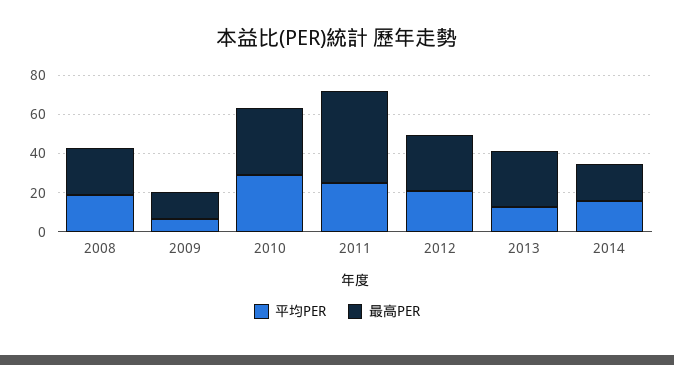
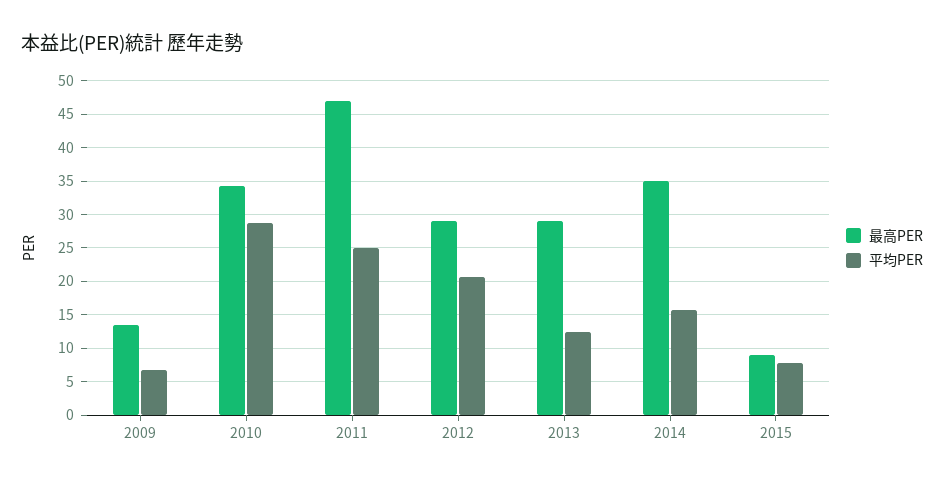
平均PER, 2008: 20 -> none
最高PER, 2008: 25 -> none
最高PER, 2014: 20 -> 35
最高PER, 2015: none -> 9
平均PER, 2015: none -> 8

